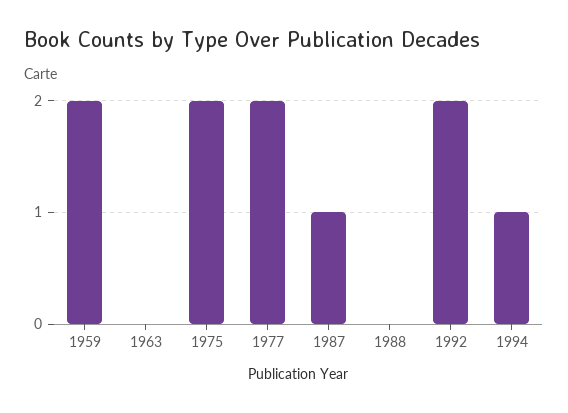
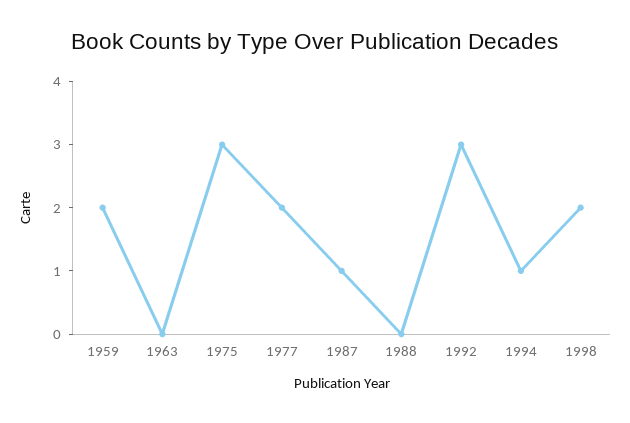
1975: 2 -> 3
1992: 2 -> 3
1998: none -> 2

